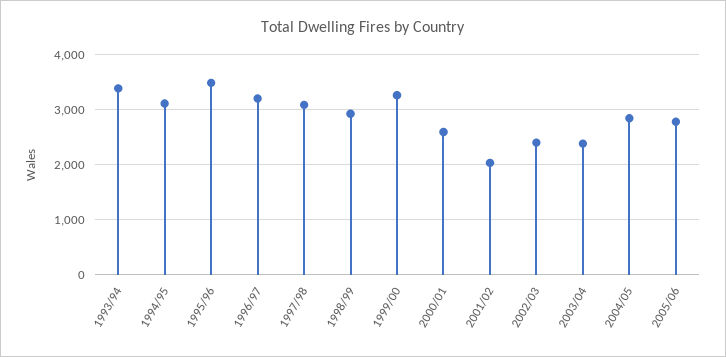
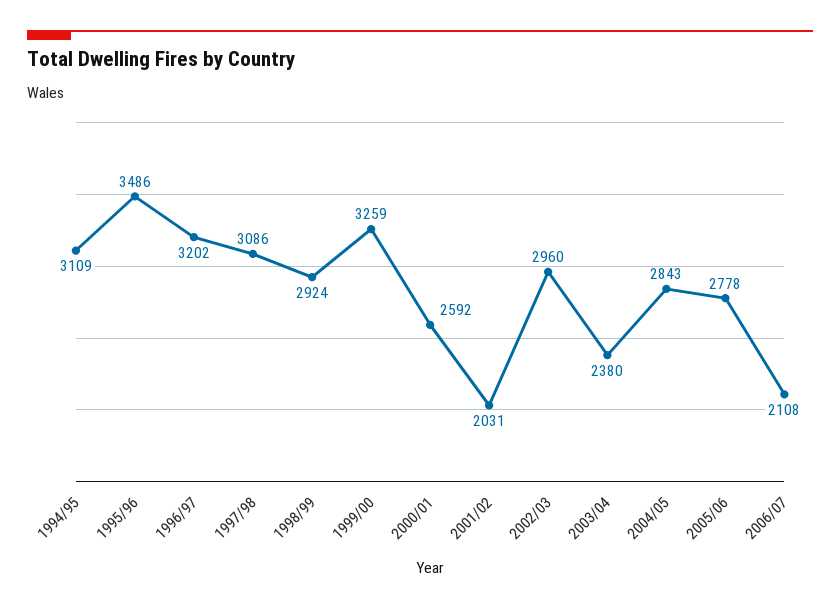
1993/94: 3400 -> none
2002/03: 2400 -> 2960
2006/07: none -> 2108

